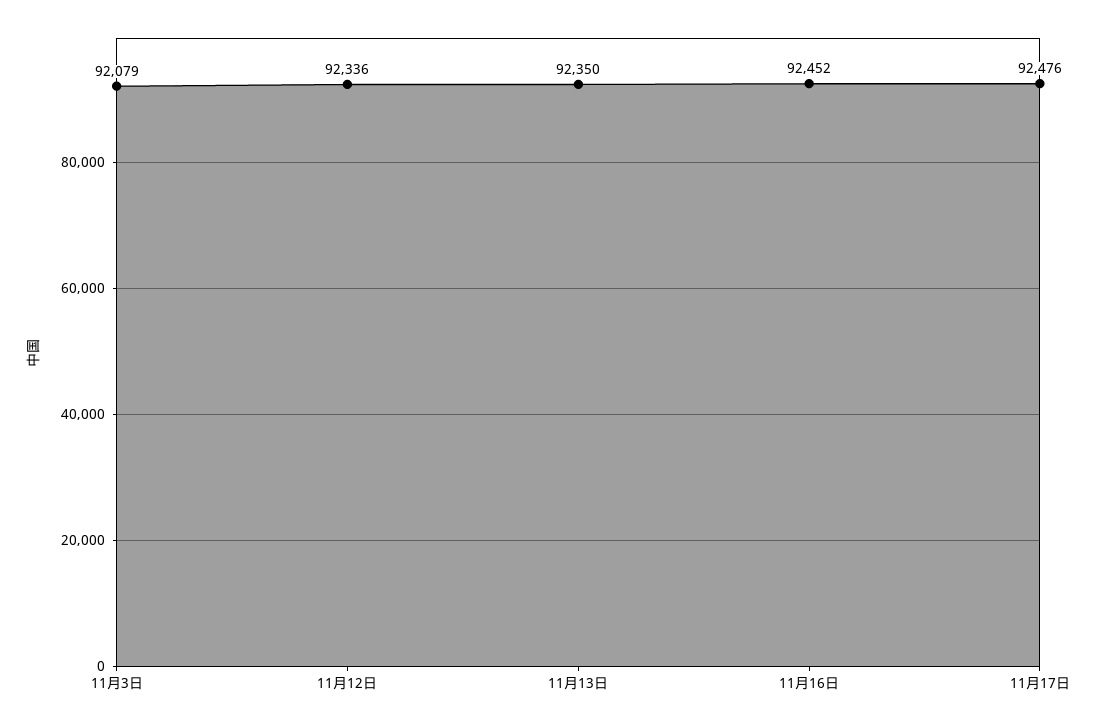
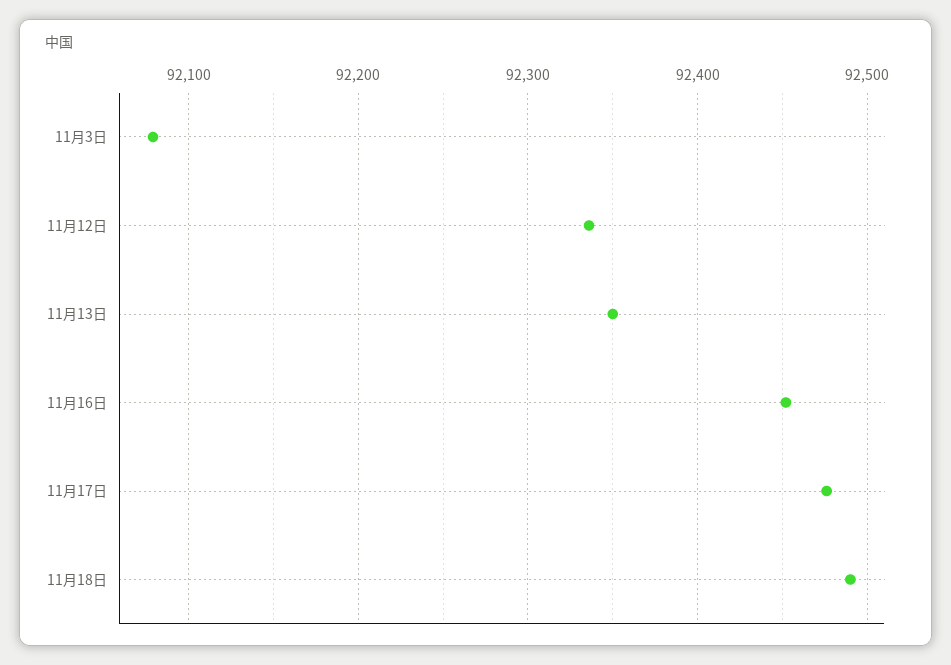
11月18日: none -> 92490

